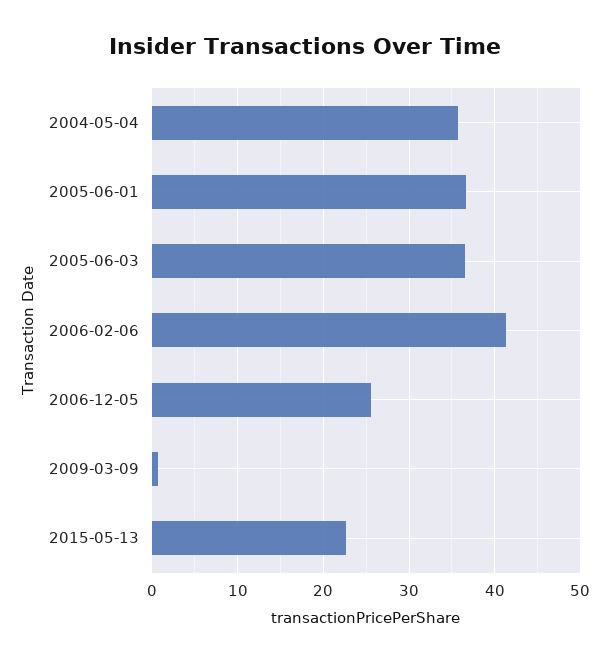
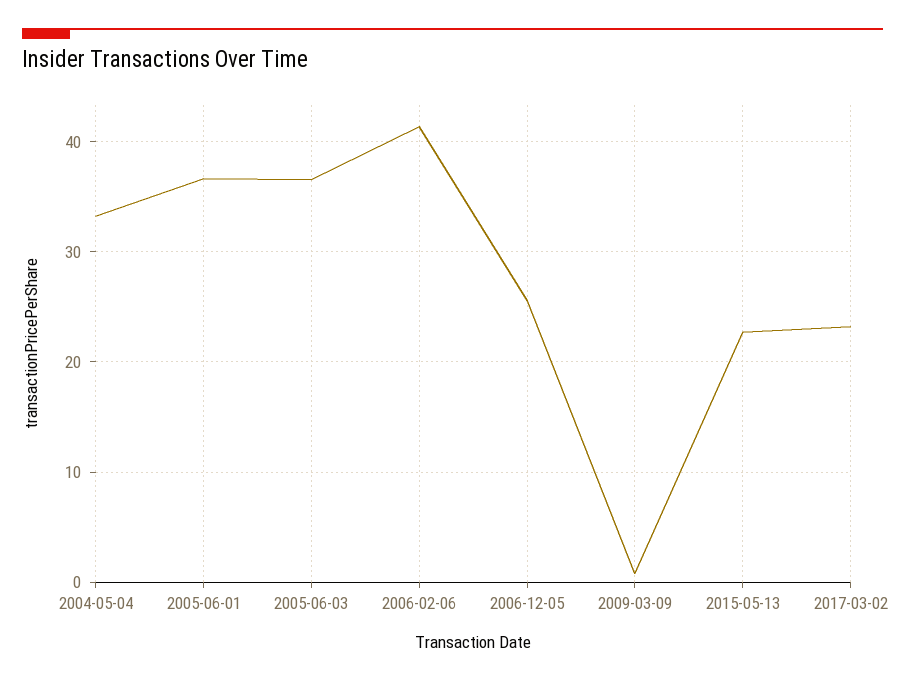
2004-05-04: 36 -> 33
2017-03-02: none -> 23

